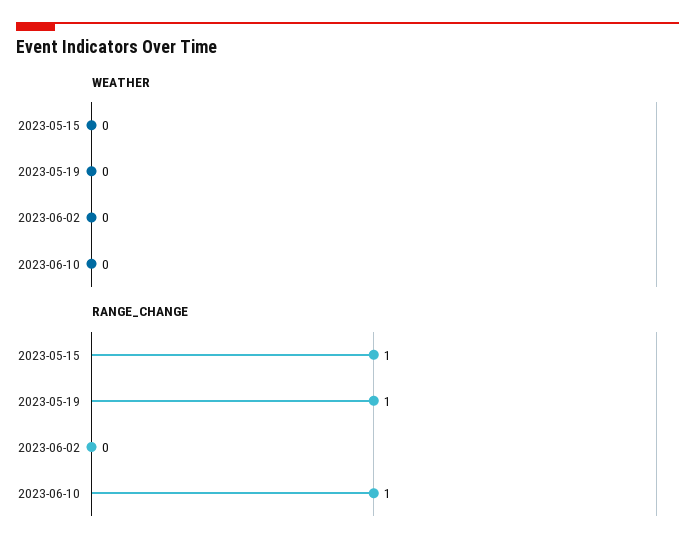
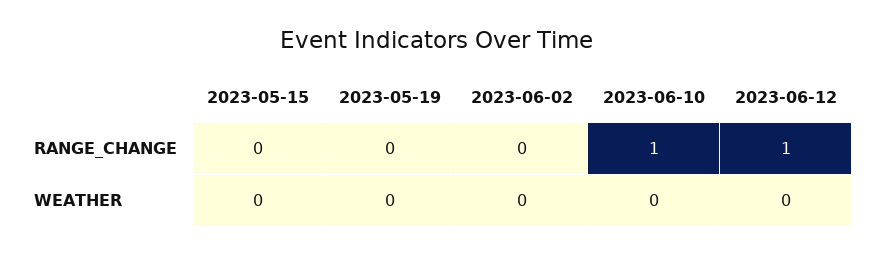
RANGE_CHANGE, 2023-05-15: 1 -> 0
RANGE_CHANGE, 2023-05-19: 1 -> 0
RANGE_CHANGE, 2023-06-12: none -> 1
WEATHER, 2023-06-12: none -> 0

